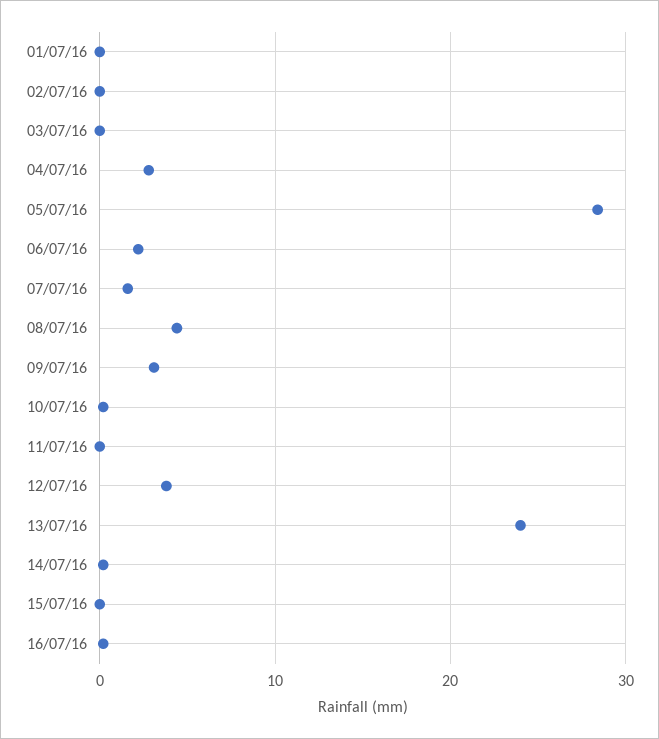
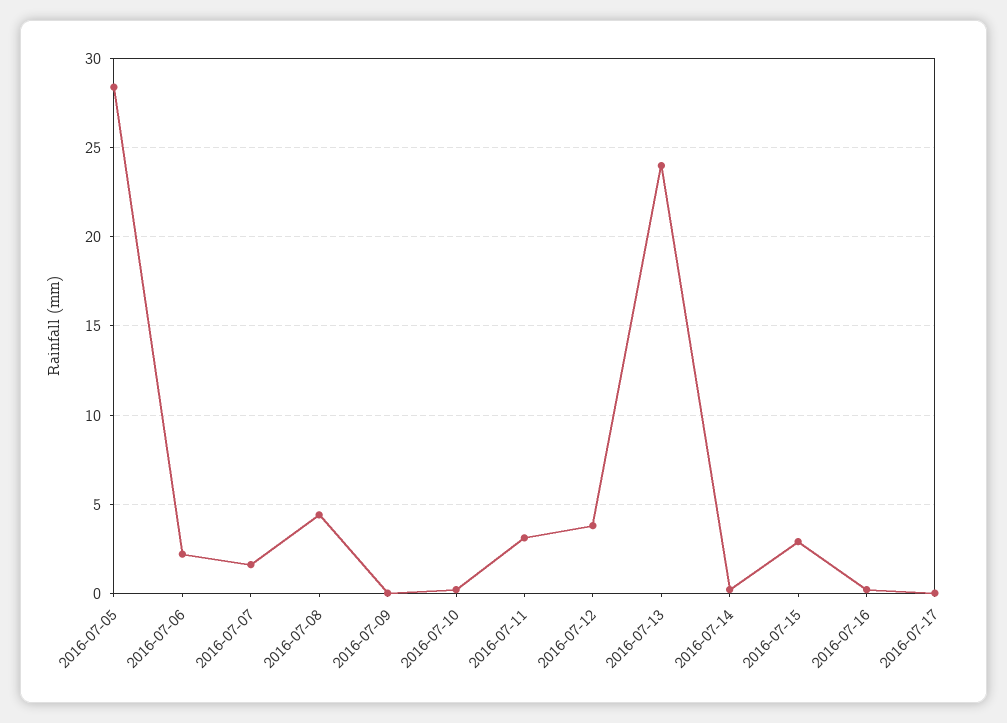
01/07/16: 0 -> none
02/07/16: 0 -> none
03/07/16: 0 -> none
04/07/16: 3 -> none
09/07/16: 3 -> 0
11/07/16: 0 -> 3
15/07/16: 0 -> 3
2016-07-17: none -> 0

